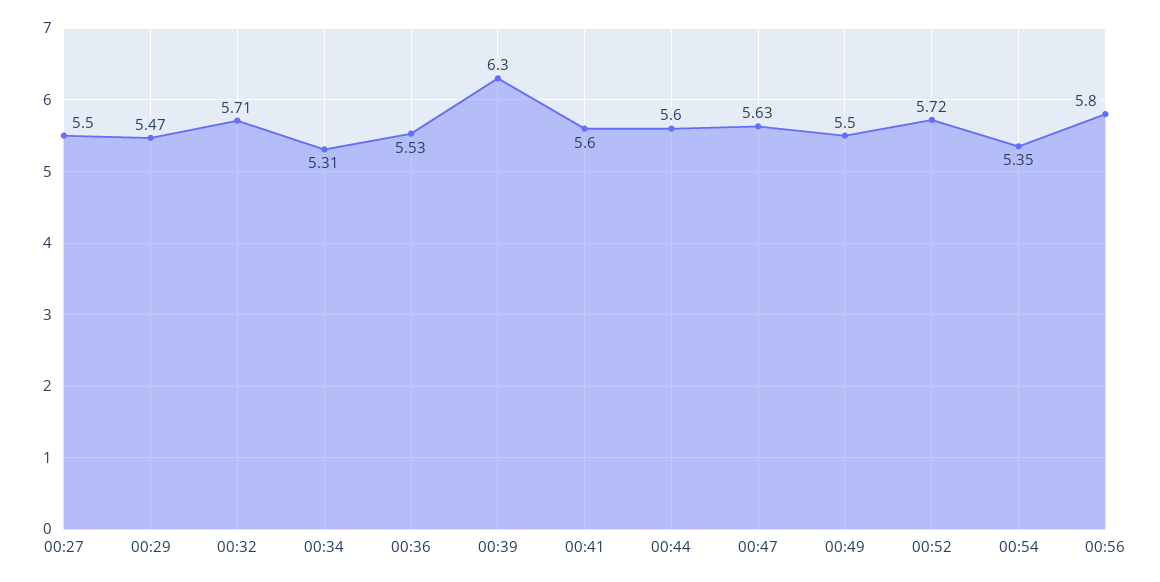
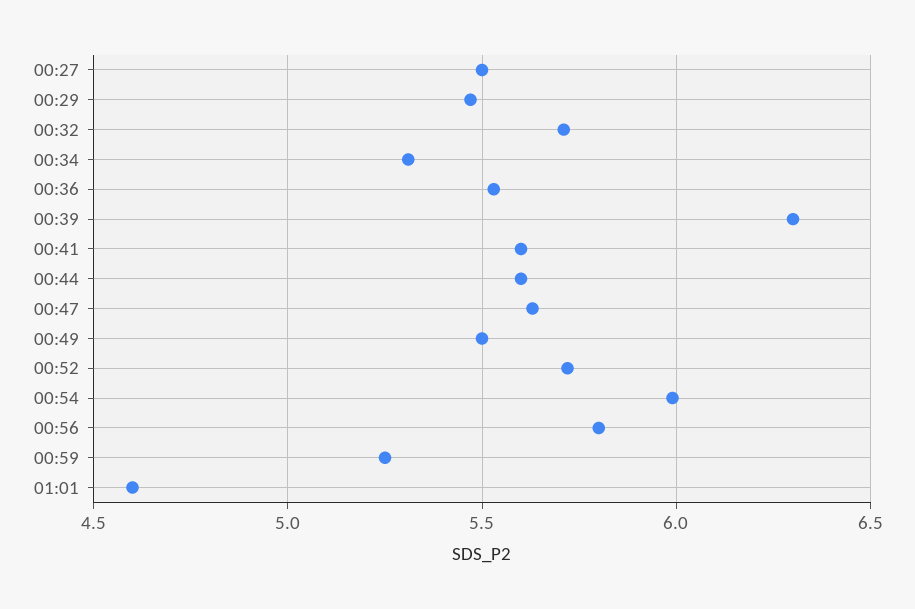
00:54: 5.35 -> 6
00:59: none -> 5.25
01:01: none -> 4.6

